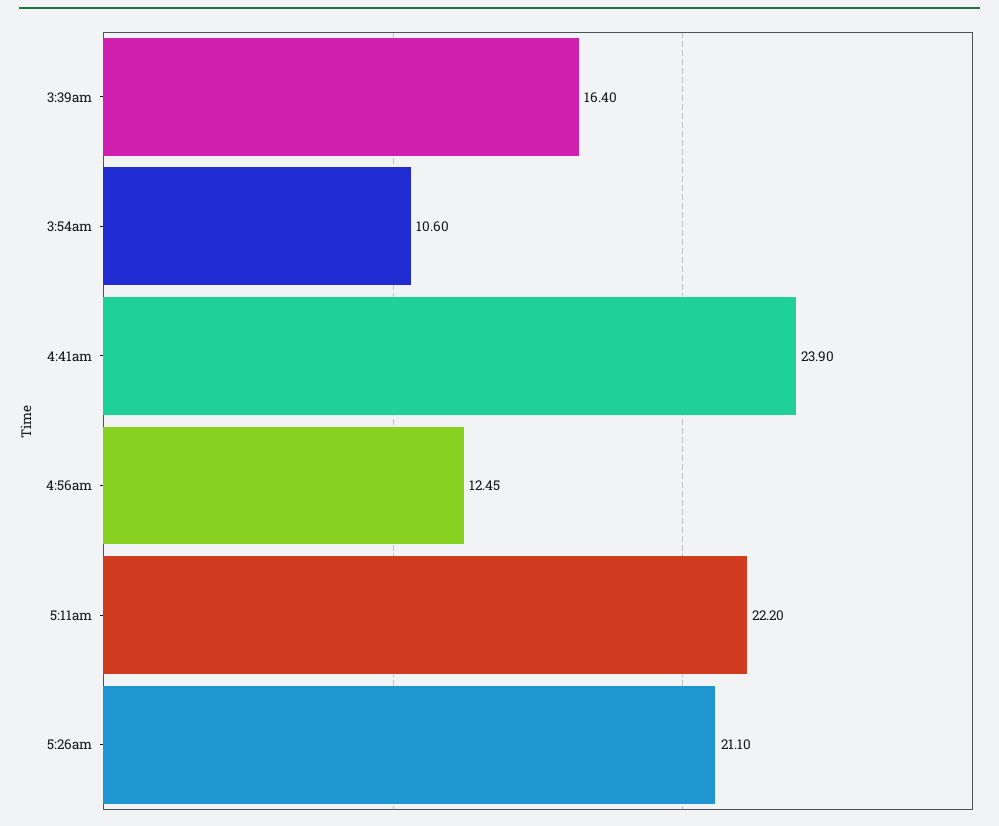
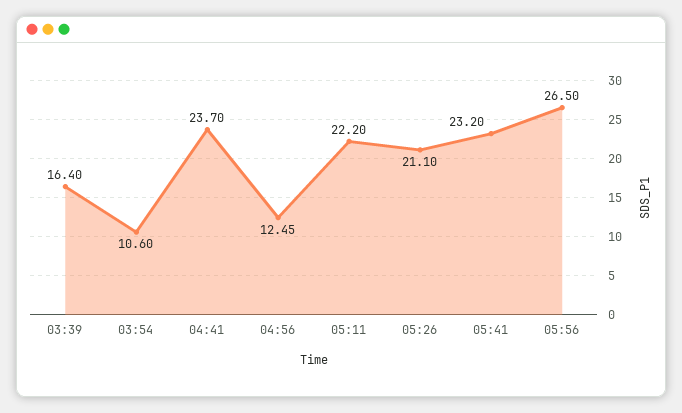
4:41am: 23.9 -> 23.7
05:41: none -> 23.2
05:56: none -> 26.5

